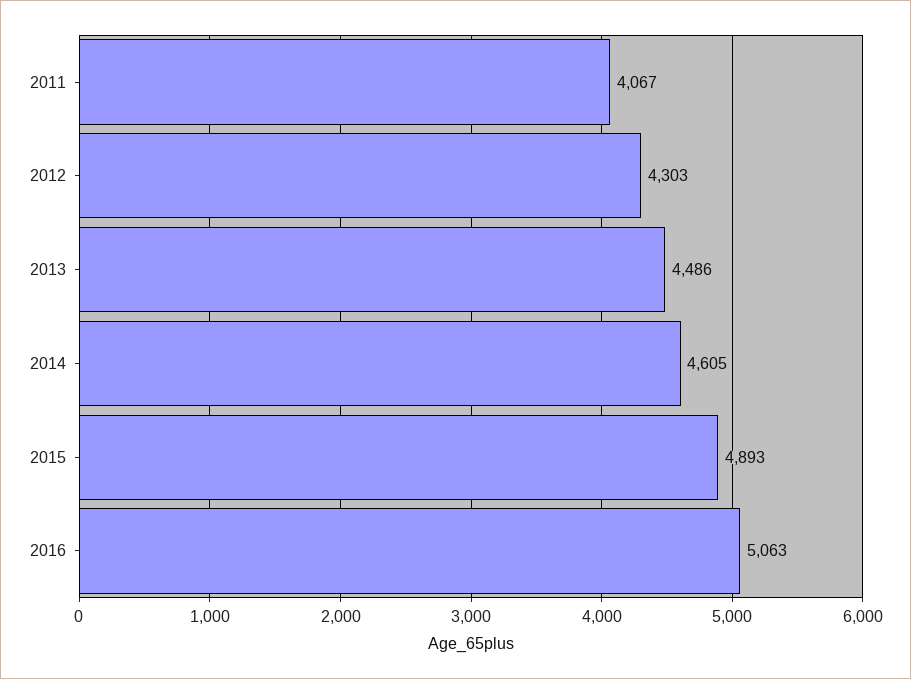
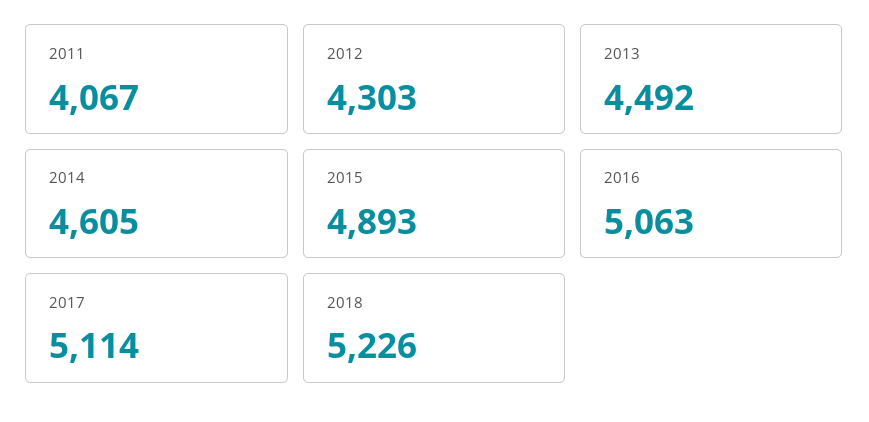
2013: 4486 -> 4492
2017: none -> 5114
2018: none -> 5226

